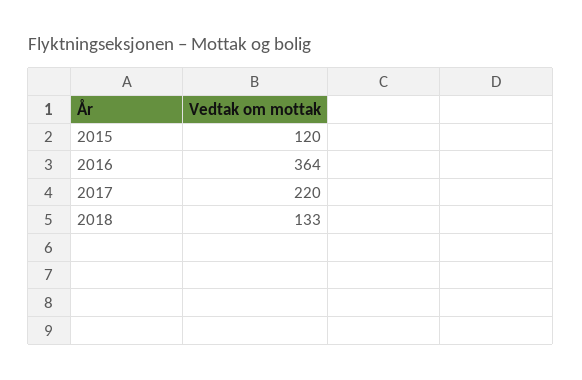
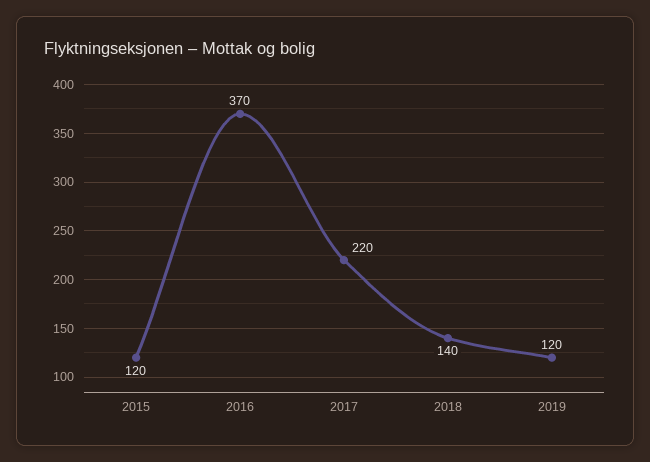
2016: 364 -> 370
2018: 133 -> 140
2019: none -> 120

